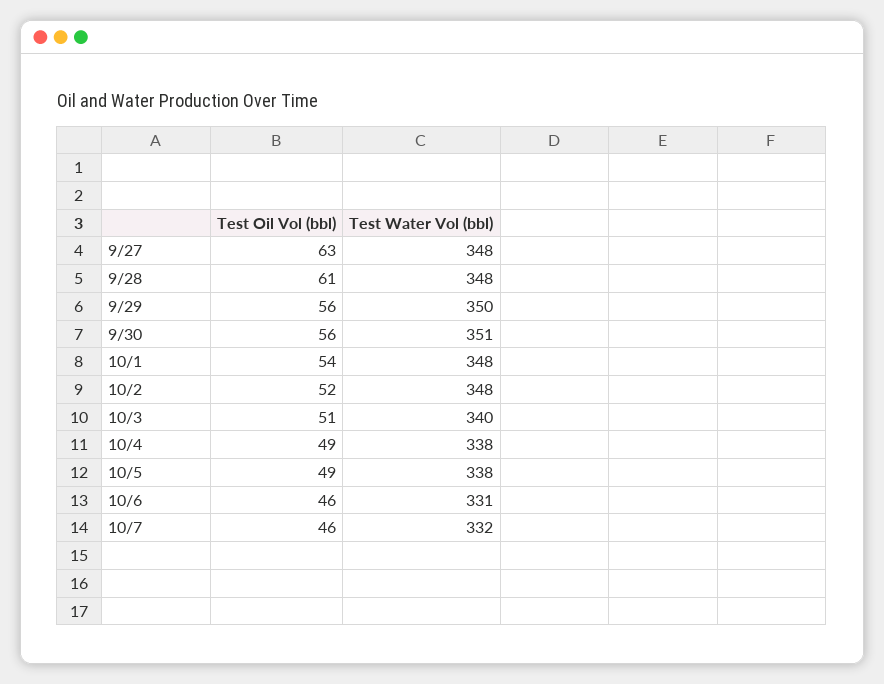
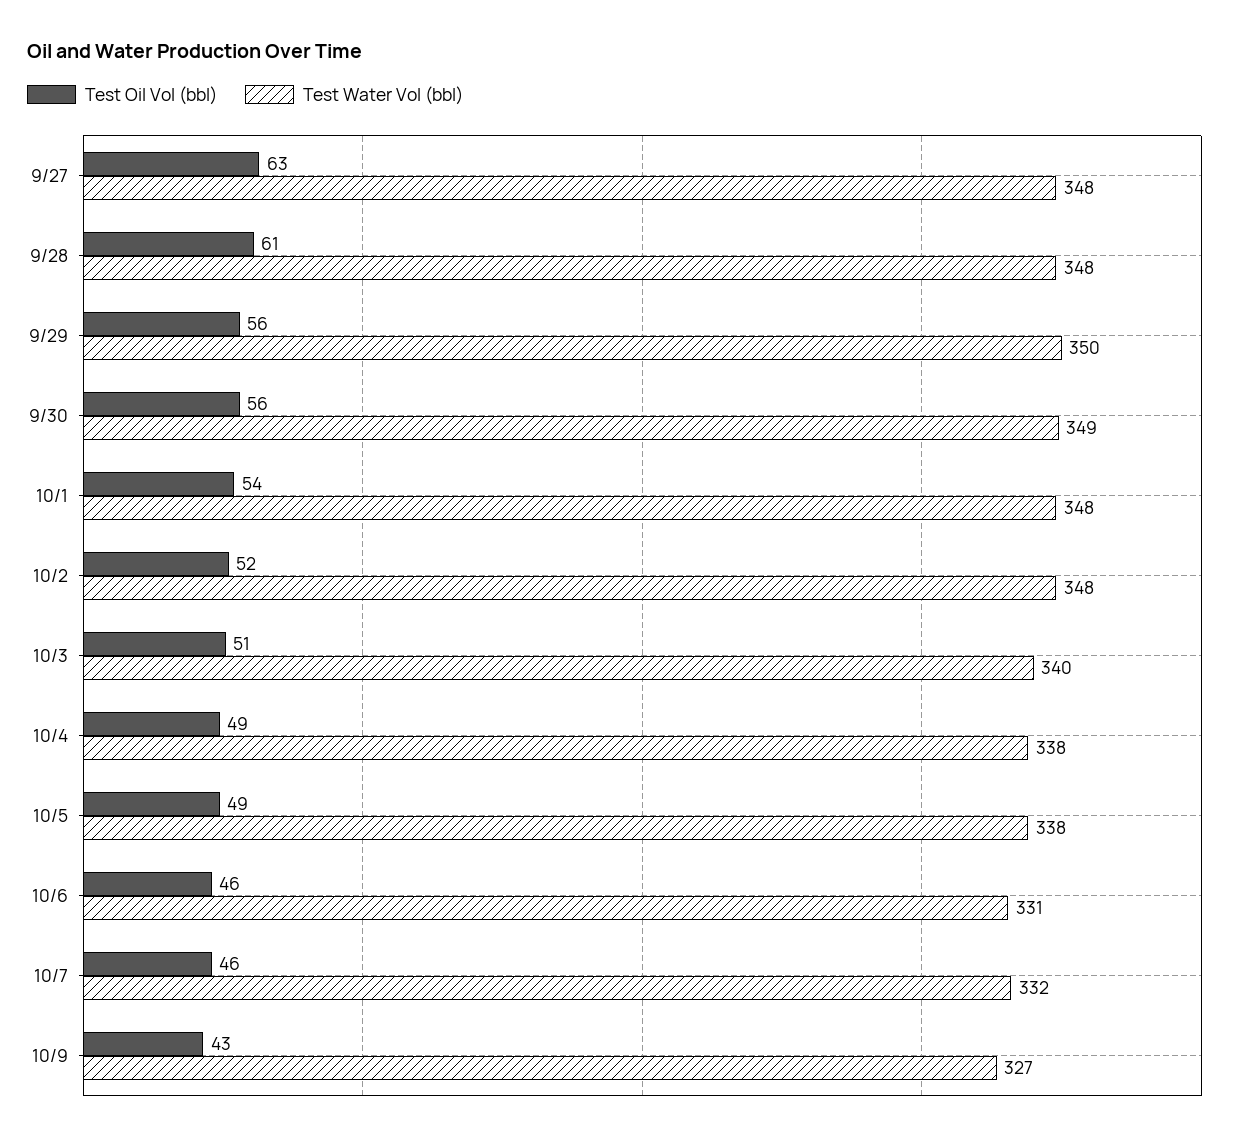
Test Water Vol (bbl), 9/30: 351 -> 349
Test Oil Vol (bbl), 10/9: none -> 43
Test Water Vol (bbl), 10/9: none -> 327

